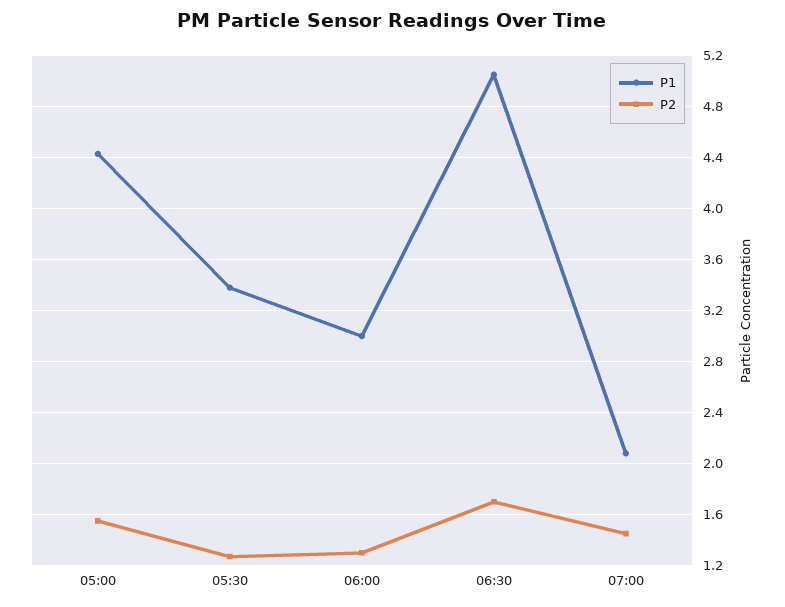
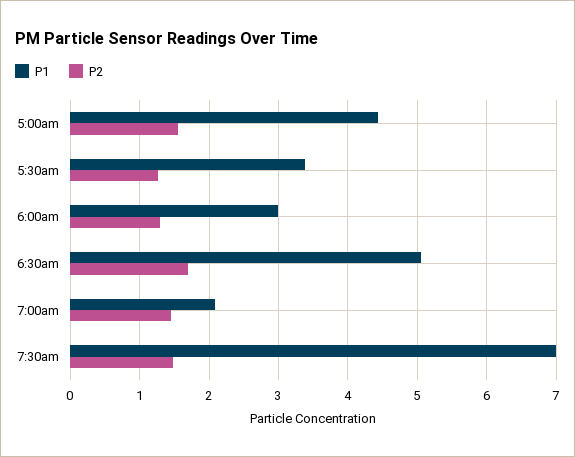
P1, 7:30am: none -> 7
P2, 7:30am: none -> 1.5

